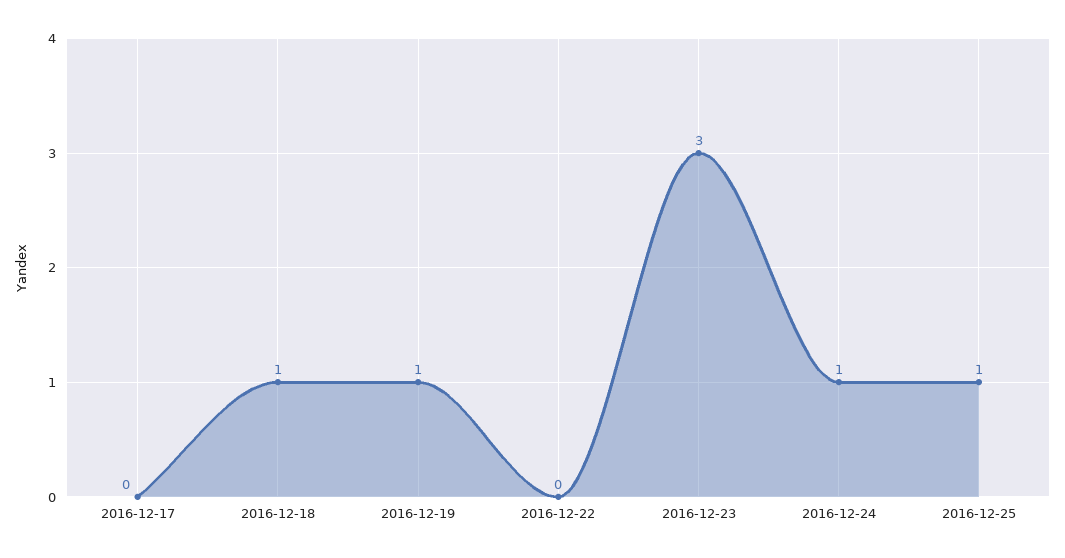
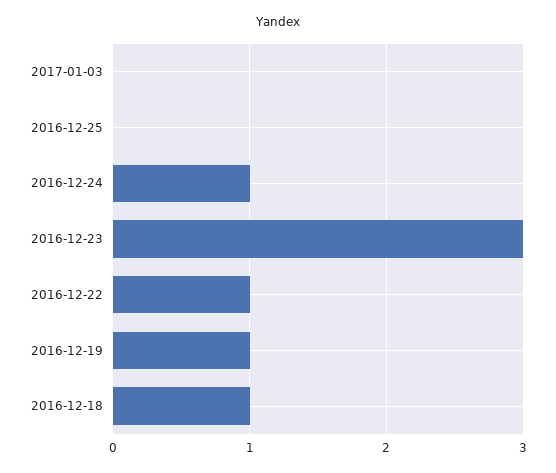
2016-12-17: 0 -> none
2016-12-22: 0 -> 1
2016-12-25: 1 -> 0
2017-01-03: none -> 0

